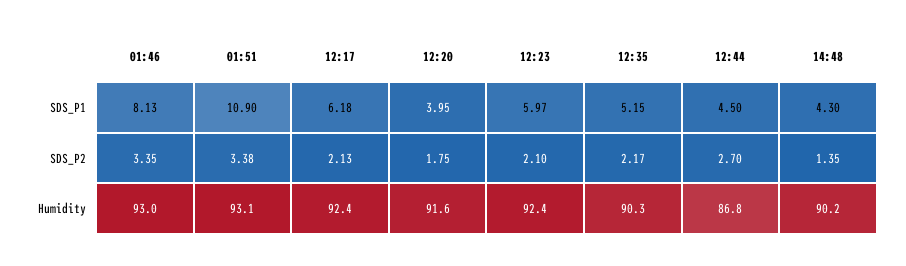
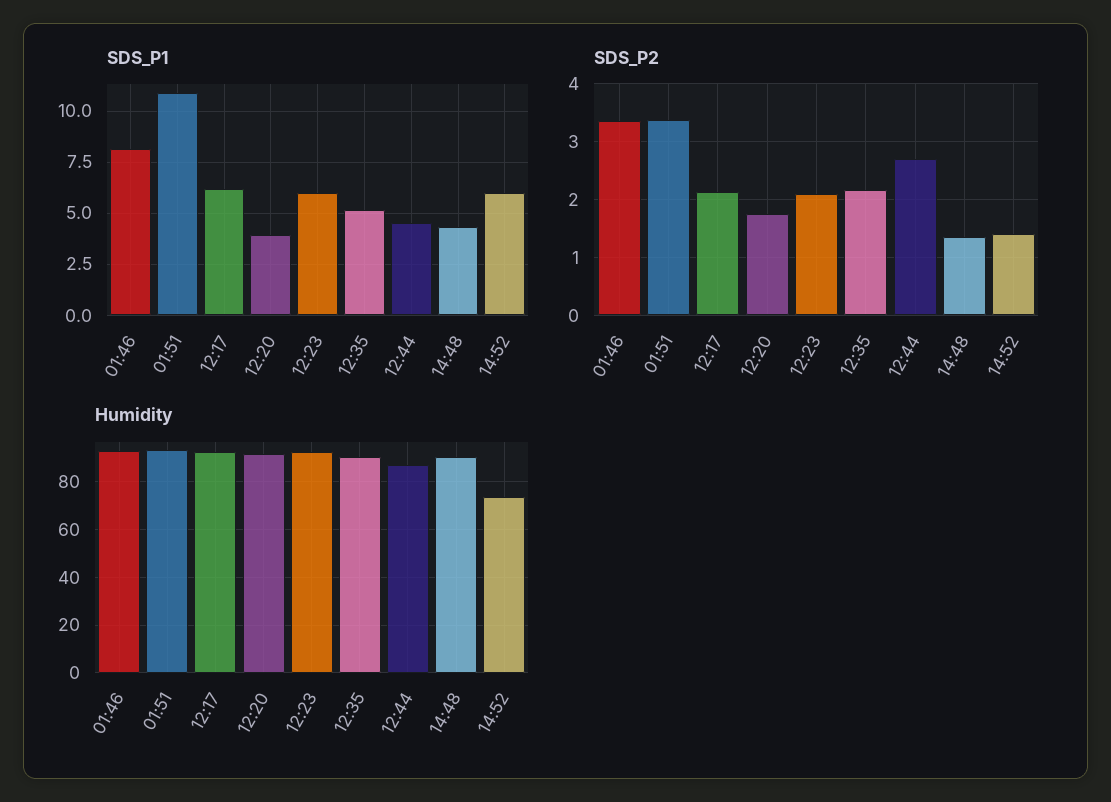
SDS_P1, 14:52: none -> 6
SDS_P2, 14:52: none -> 1.4
Humidity, 14:52: none -> 75

